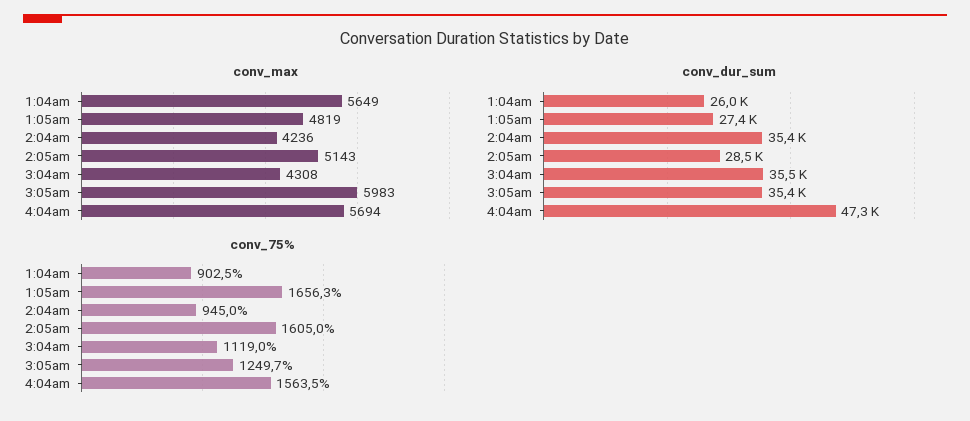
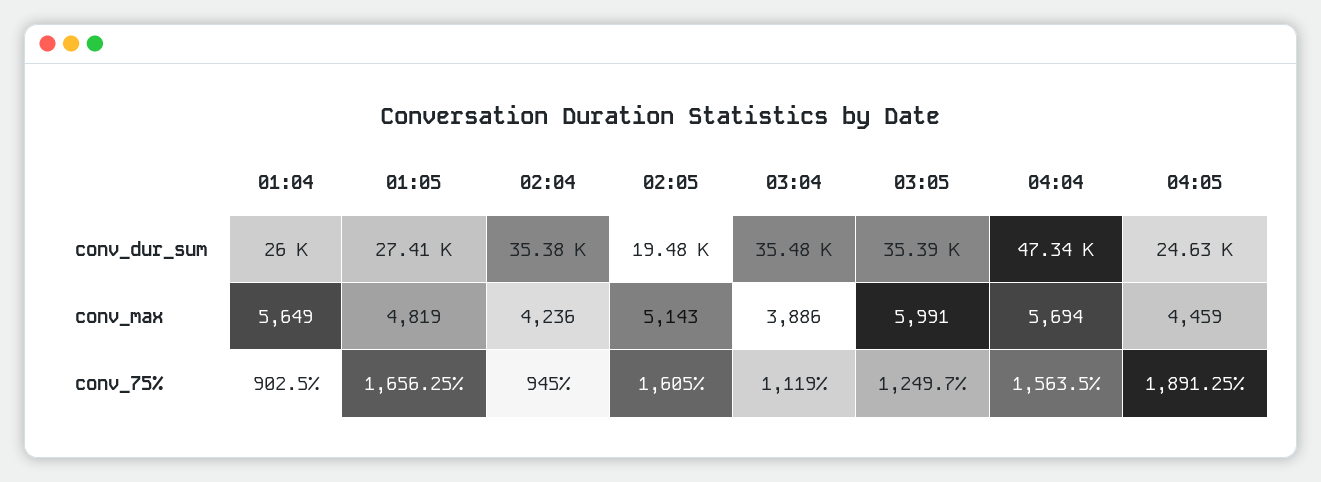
conv_max, 3:04am: 4308 -> 3886
conv_max, 3:05am: 5983 -> 5991
conv_dur_sum, 2:05am: 28500 -> 19480
conv_dur_sum, 04:05: none -> 24630
conv_max, 04:05: none -> 4459
conv_75%, 04:05: none -> 1891.25

